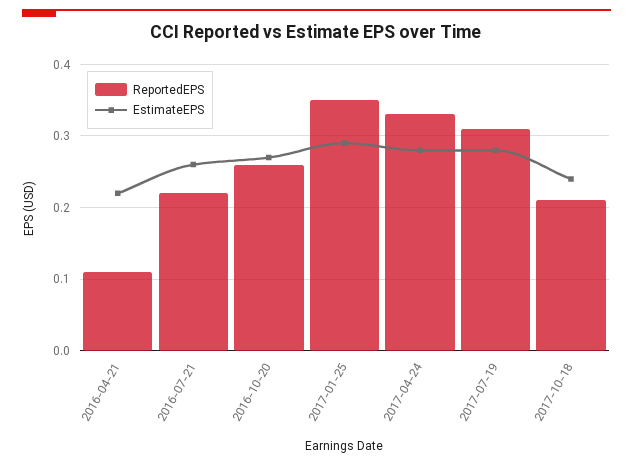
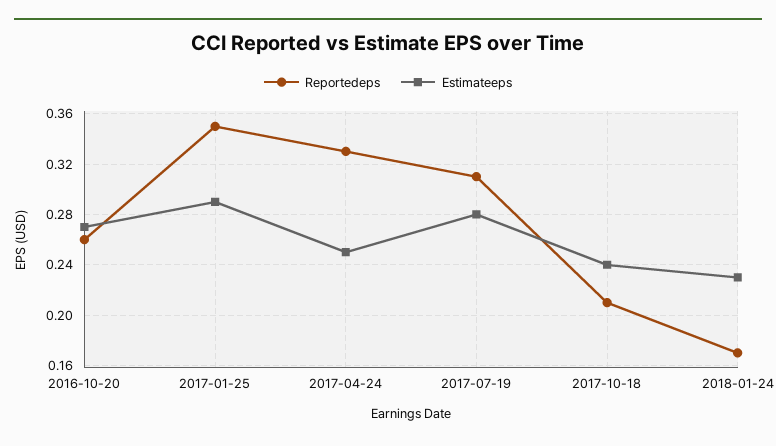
ReportedEPS, 2016-04-21: 0.11 -> none
EstimateEPS, 2016-04-21: 0.22 -> none
ReportedEPS, 2016-07-21: 0.22 -> none
EstimateEPS, 2016-07-21: 0.26 -> none
EstimateEPS, 2017-04-24: 0.28 -> 0.25
ReportedEPS, 2018-01-24: none -> 0.17
EstimateEPS, 2018-01-24: none -> 0.23

